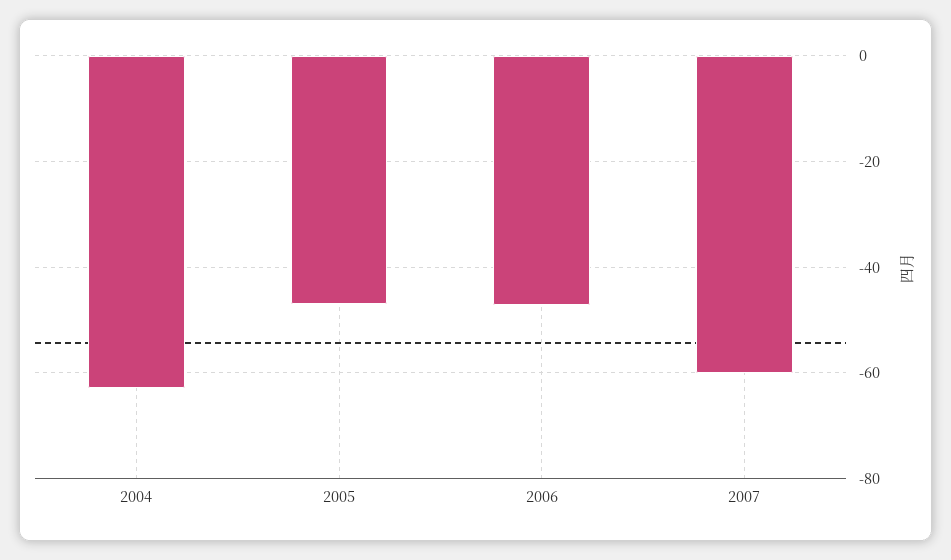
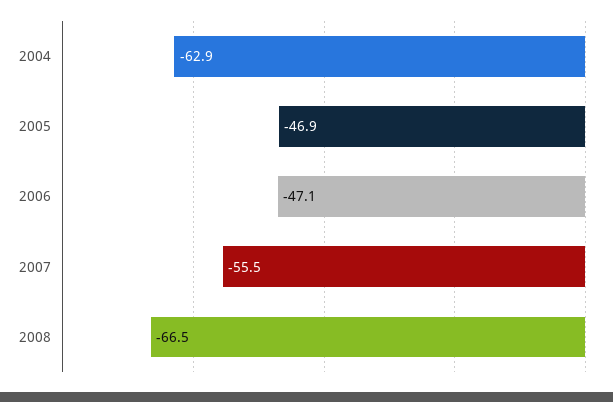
2007: -60 -> -55.5
2008: none -> -66.5

